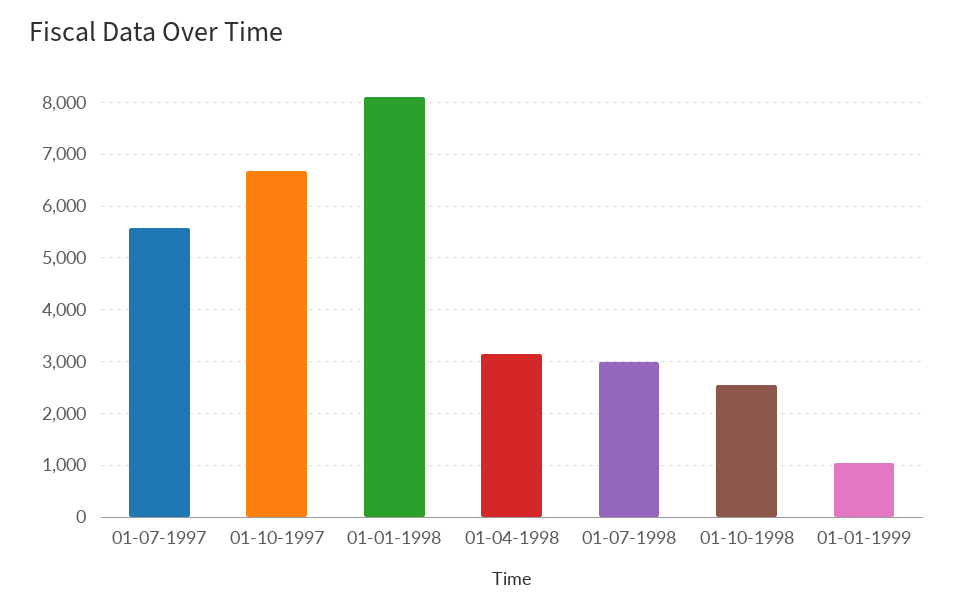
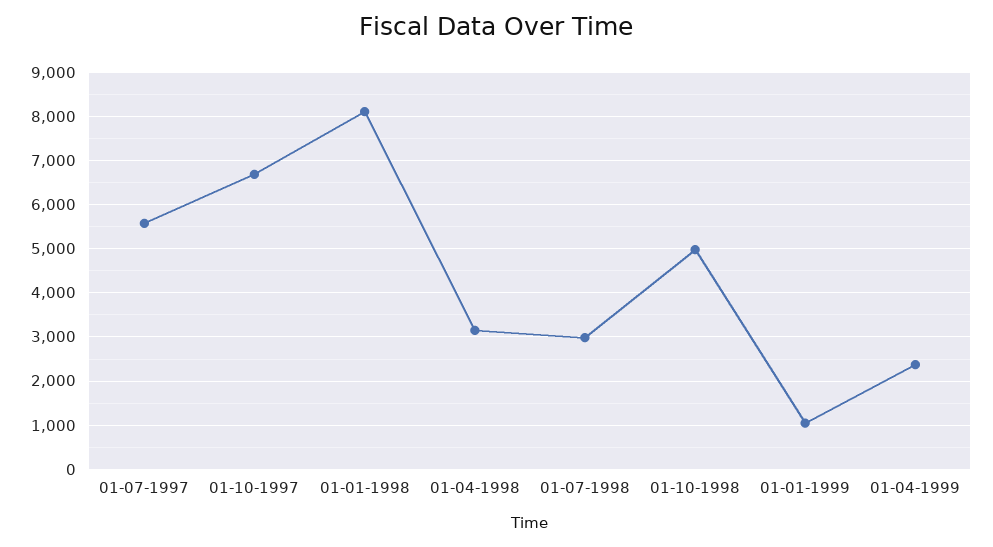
01-10-1998: 2600 -> 5000
01-04-1999: none -> 2400

